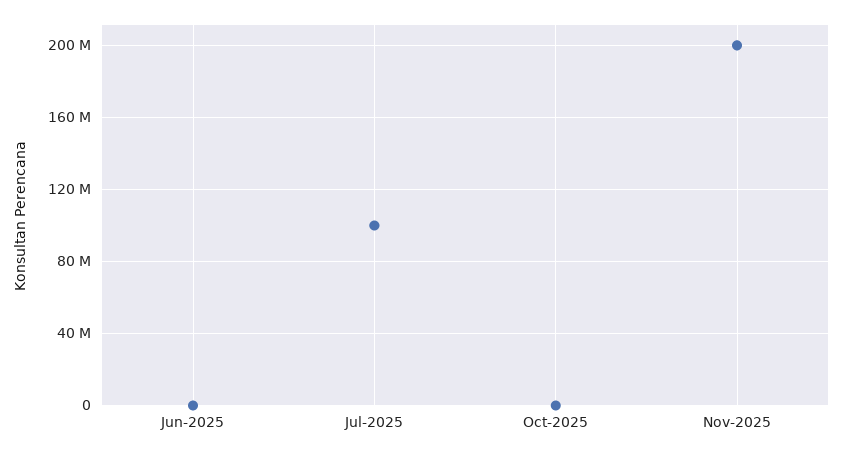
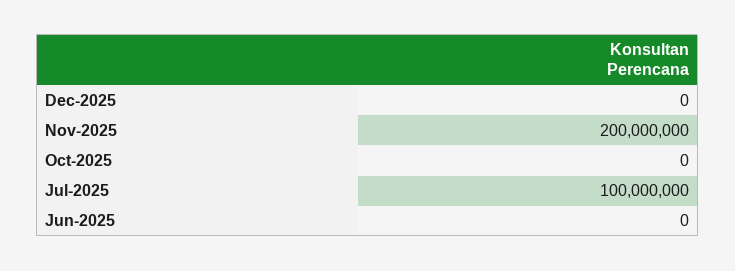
Dec-2025: none -> 0

